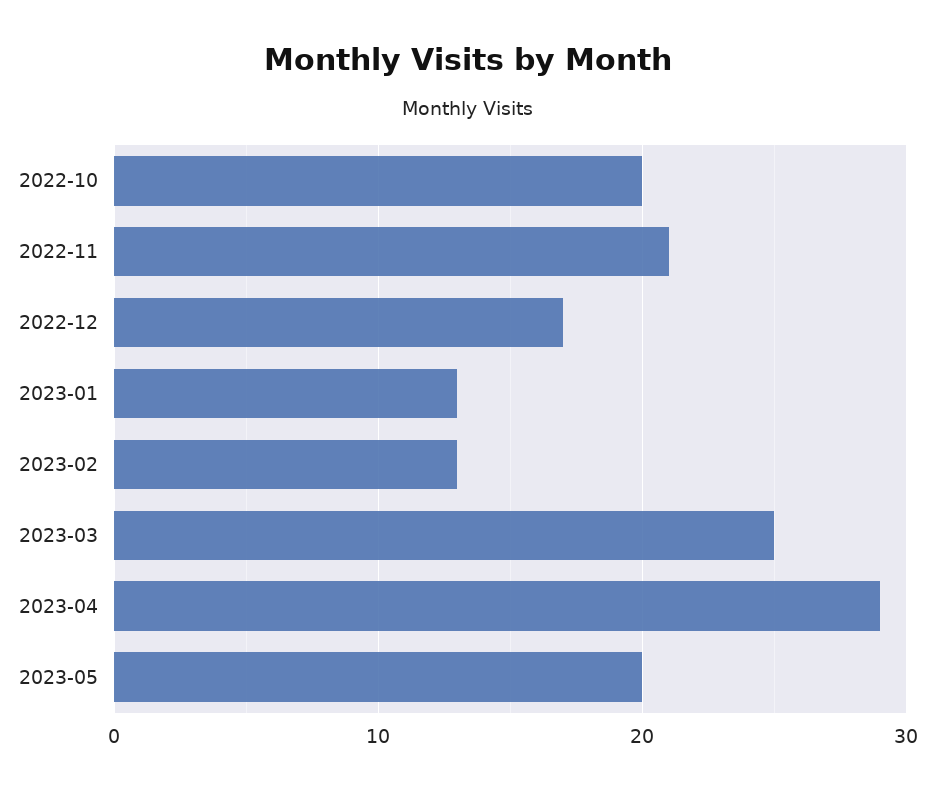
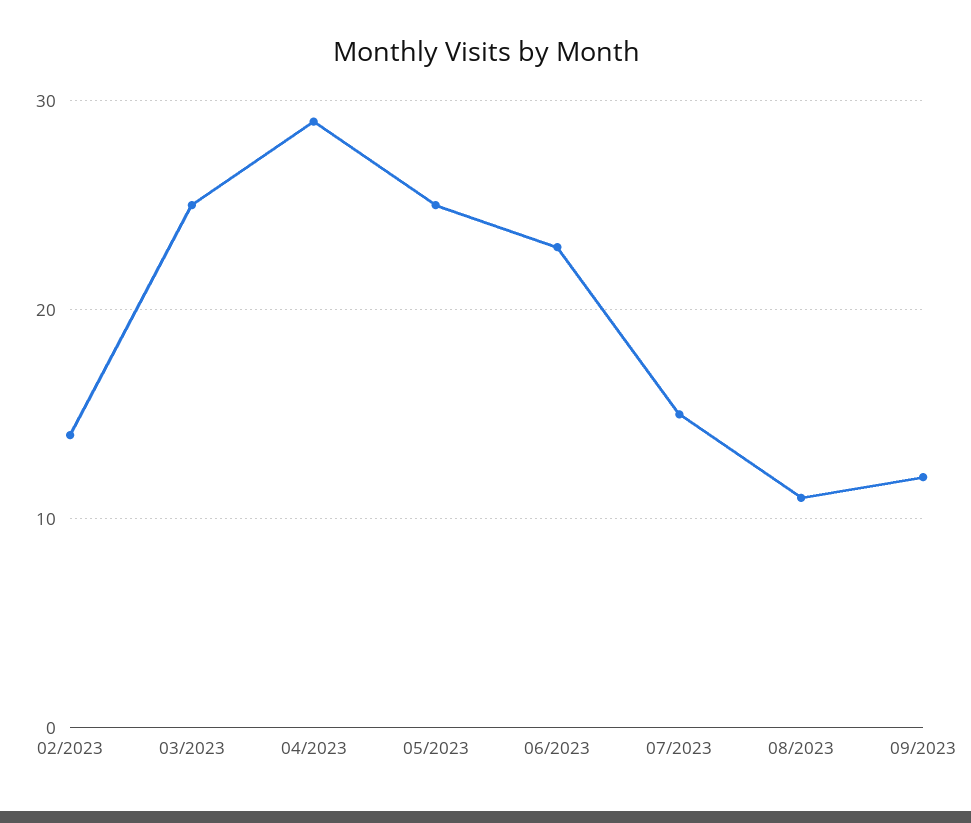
2022-10: 20 -> none
2022-11: 21 -> none
2022-12: 17 -> none
2023-01: 13 -> none
2023-02: 13 -> 14
2023-05: 20 -> 25
06/2023: none -> 23
07/2023: none -> 15
08/2023: none -> 11
09/2023: none -> 12

